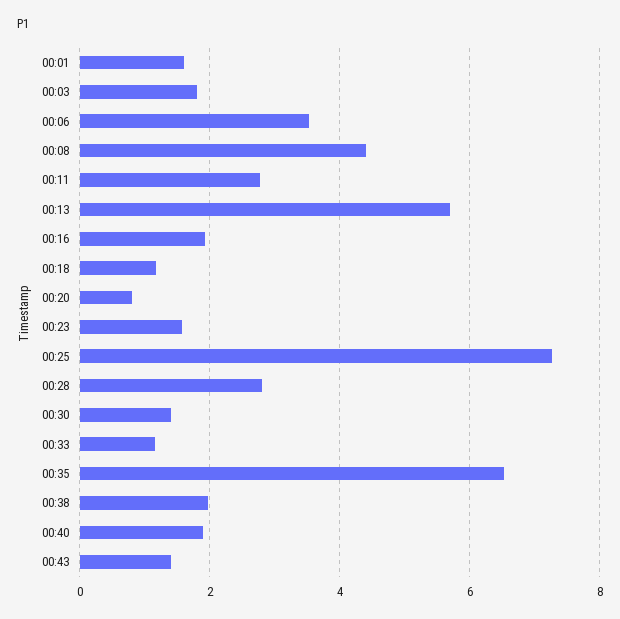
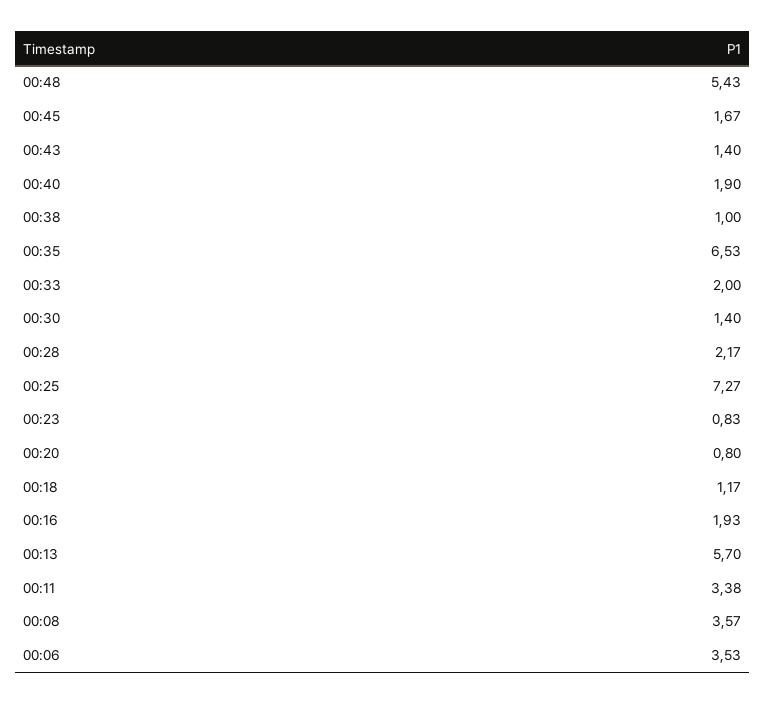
00:01: 1.6 -> none
00:03: 1.8 -> none
00:08: 4.4 -> 3.57
00:11: 2.8 -> 3.38
00:23: 1.6 -> 0.83
00:28: 2.8 -> 2.17
00:33: 1.2 -> 2
00:38: 2 -> 1
00:48: none -> 5.43
00:45: none -> 1.67

